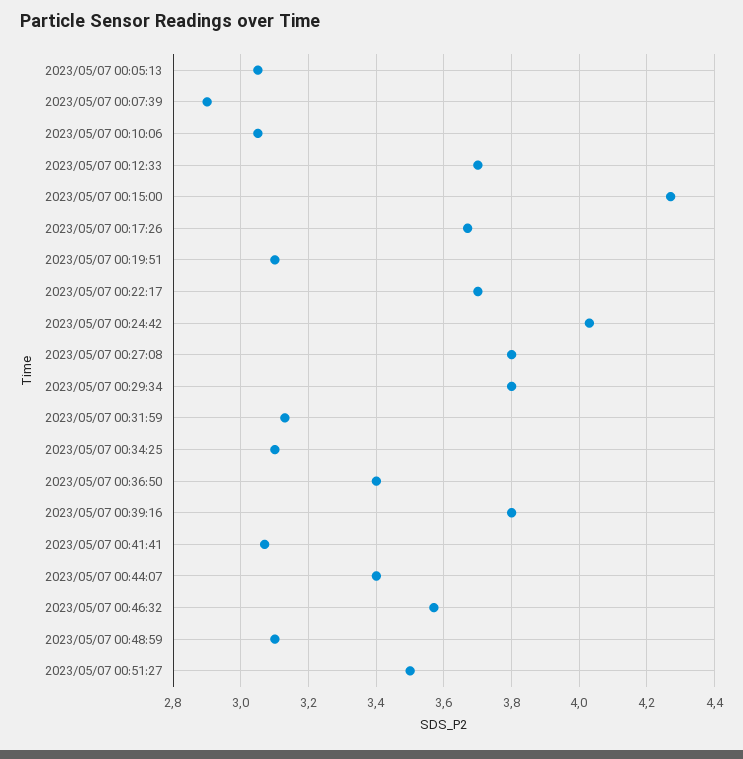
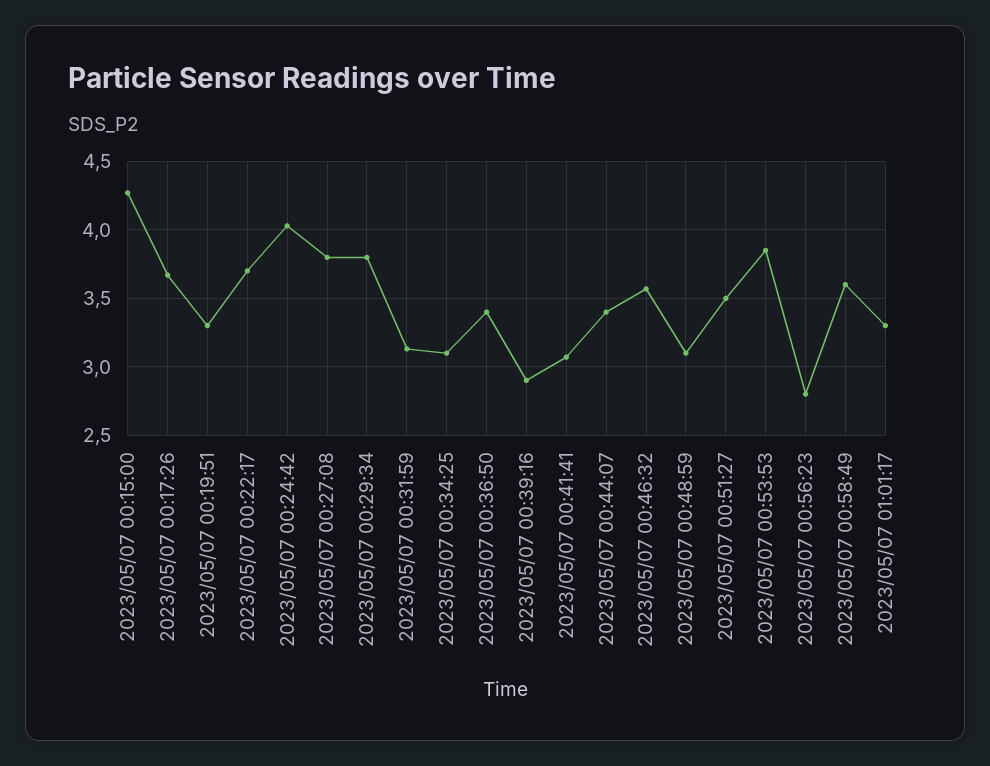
2023/05/07 00:05:13: 3.05 -> none
2023/05/07 00:07:39: 2.9 -> none
2023/05/07 00:10:06: 3.05 -> none
2023/05/07 00:12:33: 3.7 -> none
2023/05/07 00:19:51: 3.1 -> 3.3
2023/05/07 00:39:16: 3.8 -> 2.9
2023/05/07 00:53:53: none -> 3.85
2023/05/07 00:56:23: none -> 2.8
2023/05/07 00:58:49: none -> 3.6
2023/05/07 01:01:17: none -> 3.3

